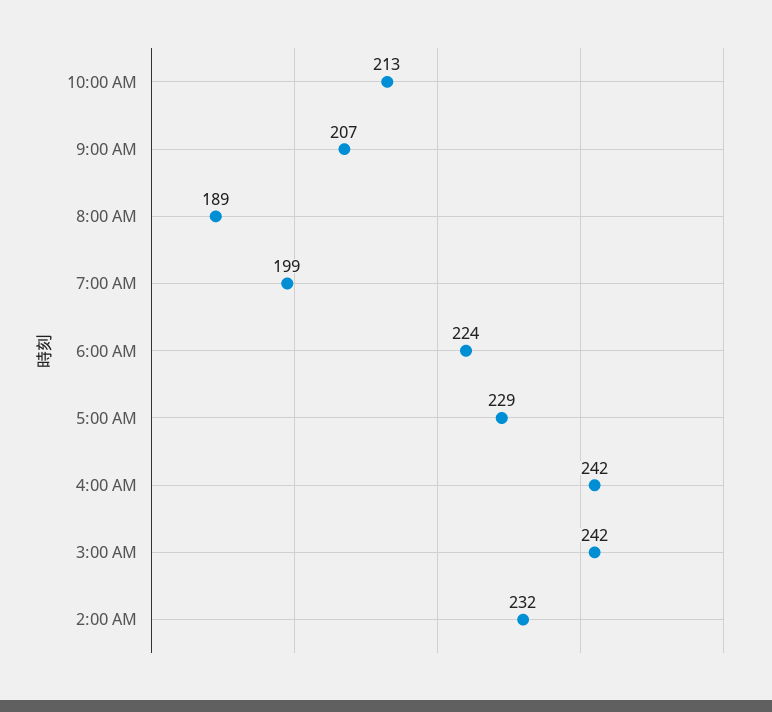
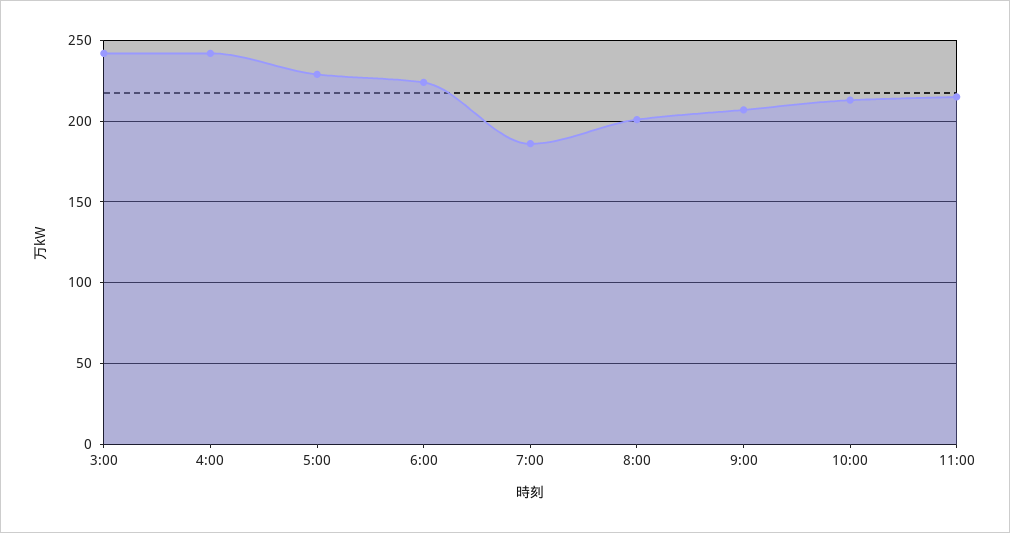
8:00 AM: 189 -> 200
7:00 AM: 199 -> 185
2:00 AM: 232 -> none
11:00: none -> 215

